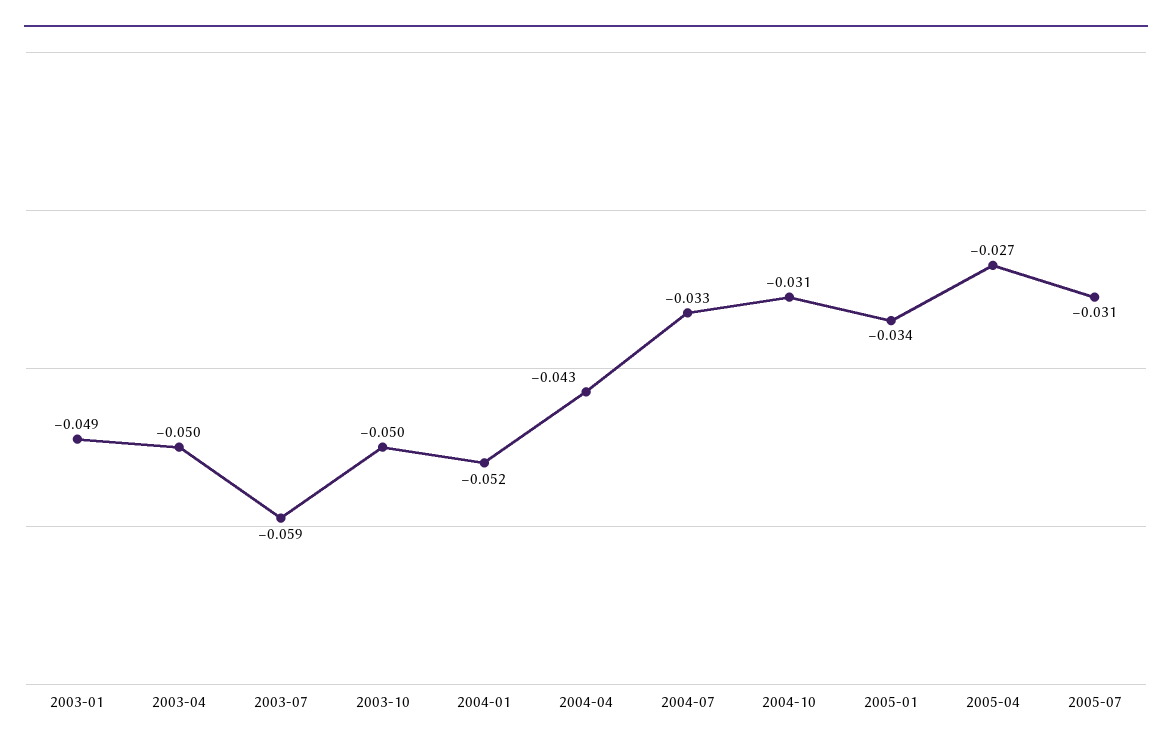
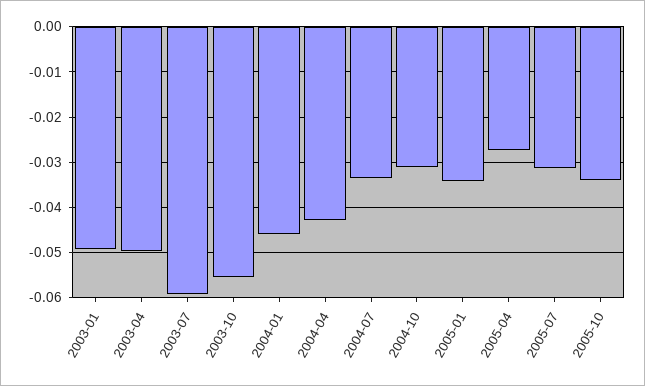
2003-10: -0.05 -> -0.056
2004-01: -0.052 -> -0.046
2005-10: none -> -0.034

